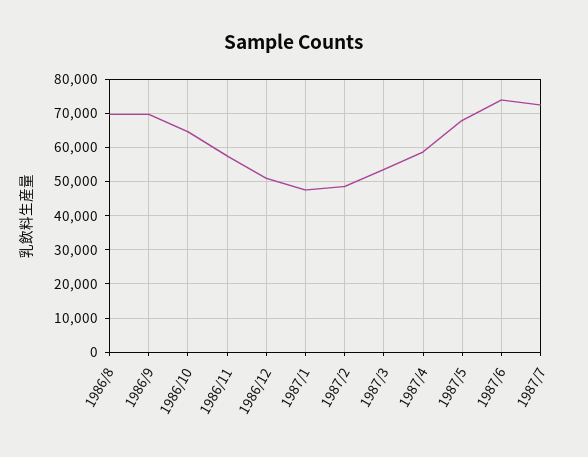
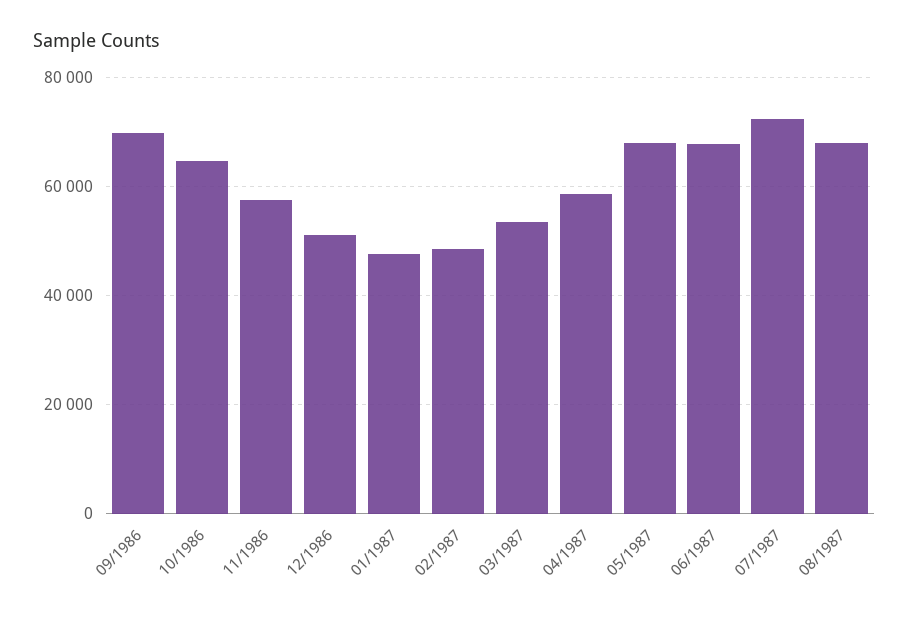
1986/8: 70000 -> none
1987/6: 74000 -> 68000
08/1987: none -> 68000

